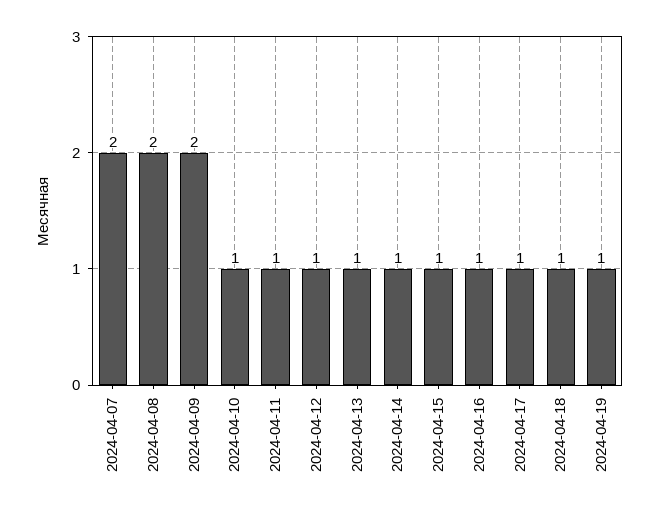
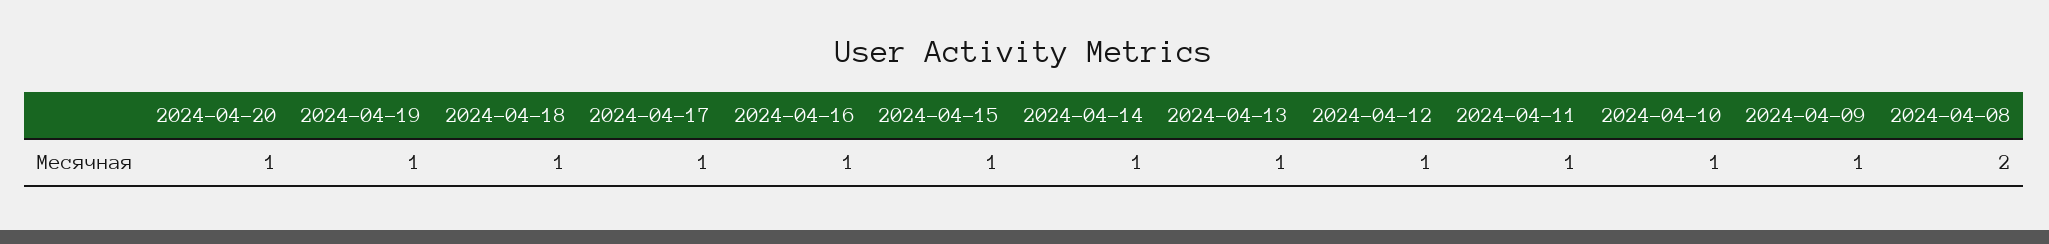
2024-04-07: 2 -> none
2024-04-09: 2 -> 1
2024-04-20: none -> 1

